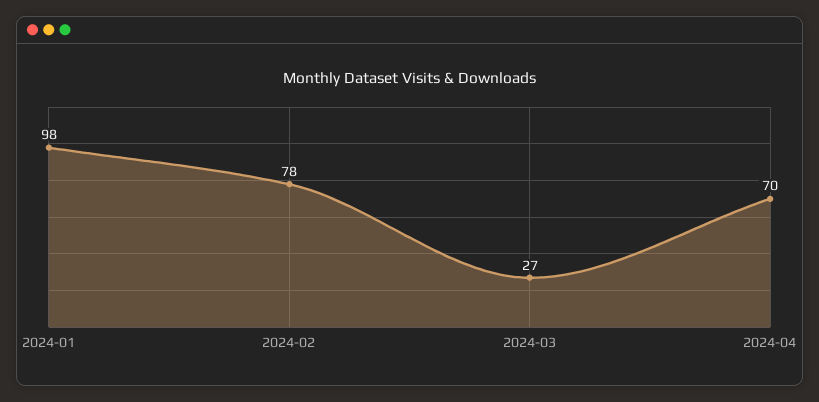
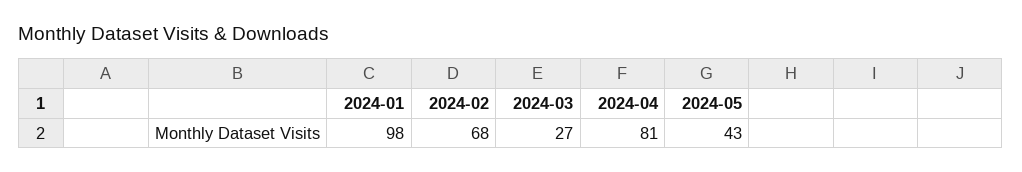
2024-02: 78 -> 68
2024-04: 70 -> 81
2024-05: none -> 43

